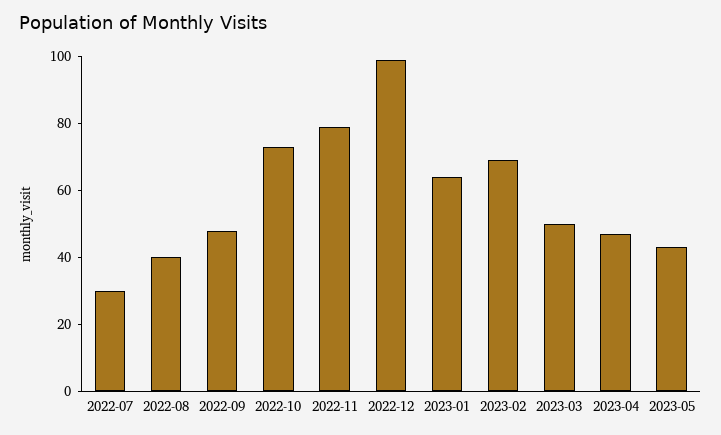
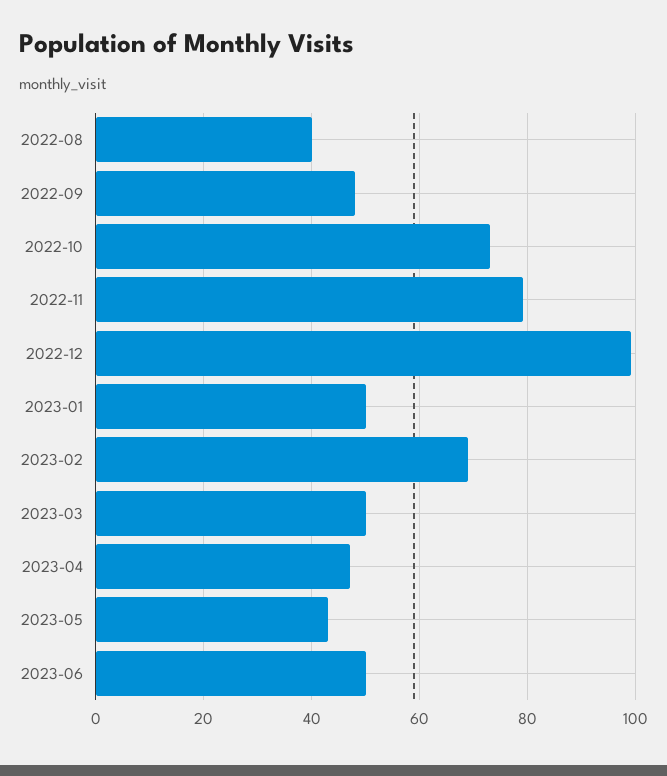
2022-07: 30 -> none
2023-01: 65 -> 50
2023-06: none -> 50

